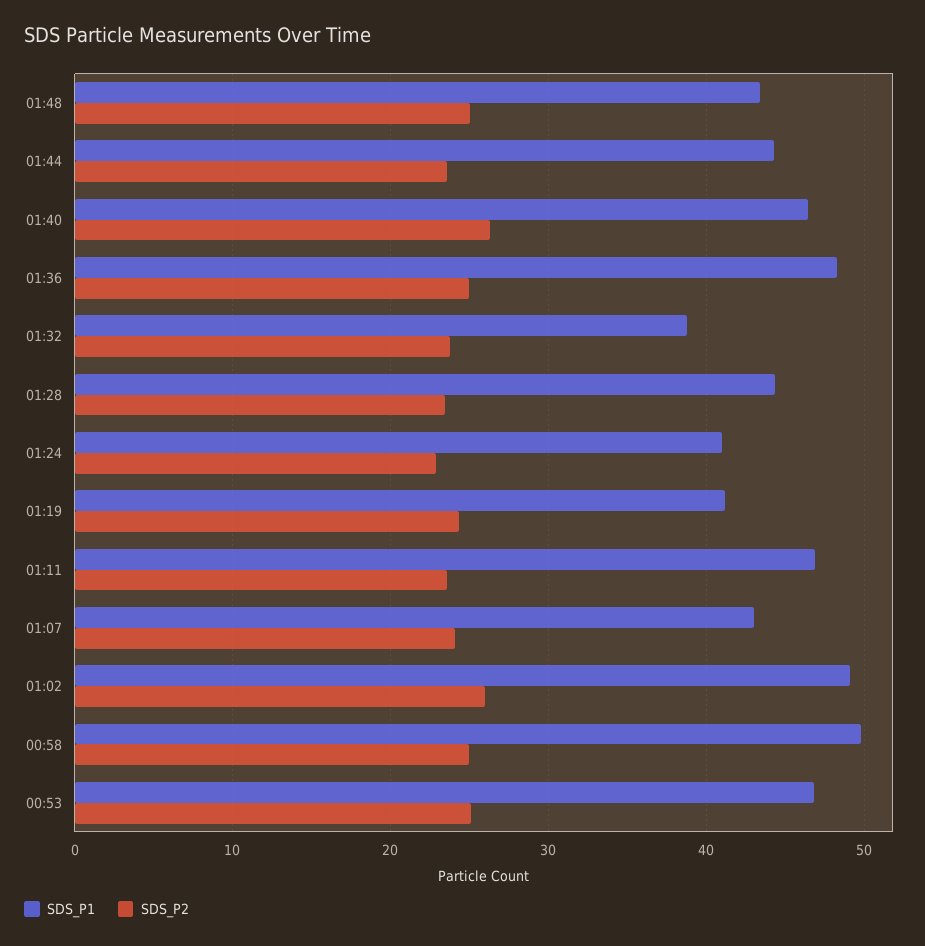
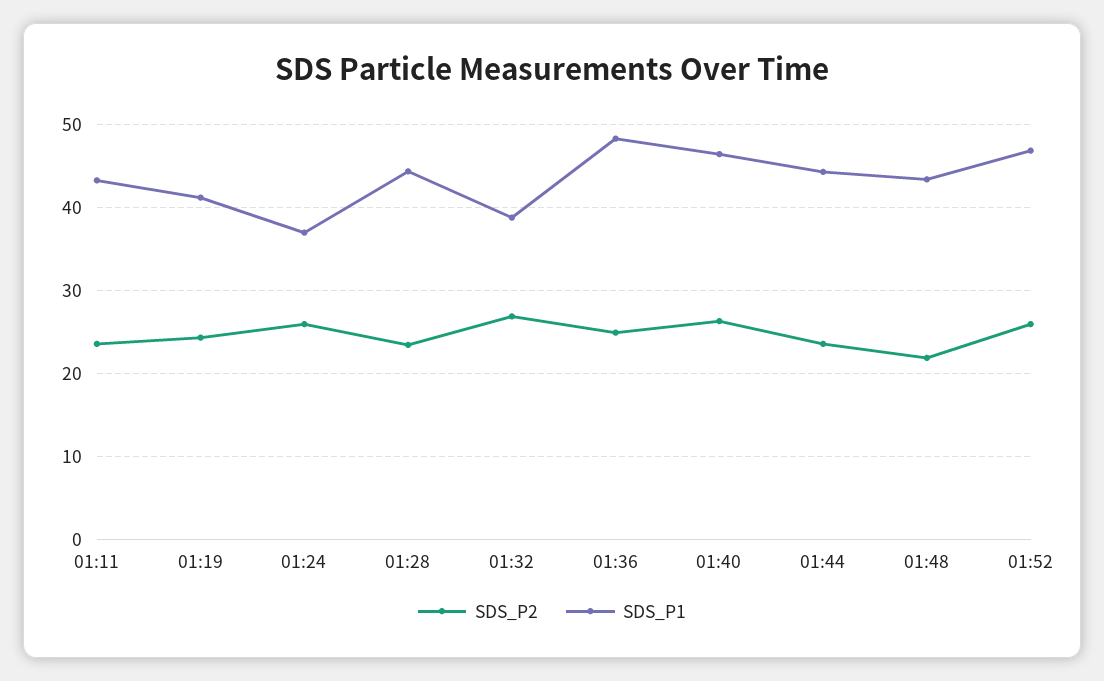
SDS_P2, 01:48: 25 -> 22
SDS_P2, 01:32: 24 -> 27
SDS_P1, 01:24: 41 -> 37
SDS_P2, 01:24: 23 -> 26
SDS_P1, 01:11: 47 -> 43
SDS_P1, 01:07: 43 -> none
SDS_P2, 01:07: 24 -> none
SDS_P1, 01:02: 49 -> none
SDS_P2, 01:02: 26 -> none
SDS_P1, 00:58: 50 -> none
SDS_P2, 00:58: 25 -> none
SDS_P1, 00:53: 47 -> none
SDS_P2, 00:53: 25 -> none
SDS_P2, 01:52: none -> 26
SDS_P1, 01:52: none -> 47

